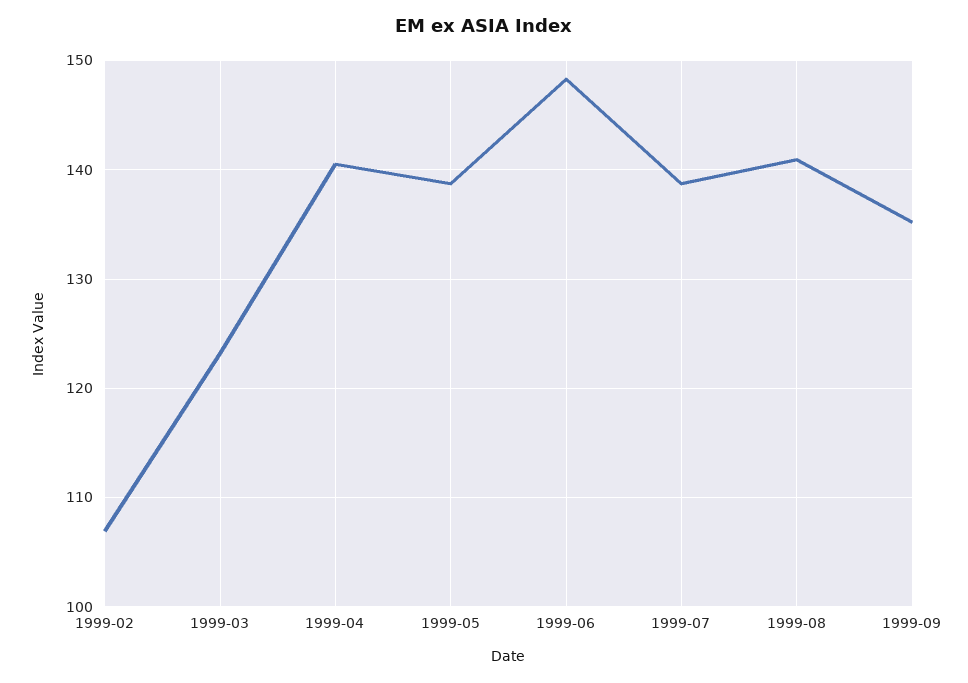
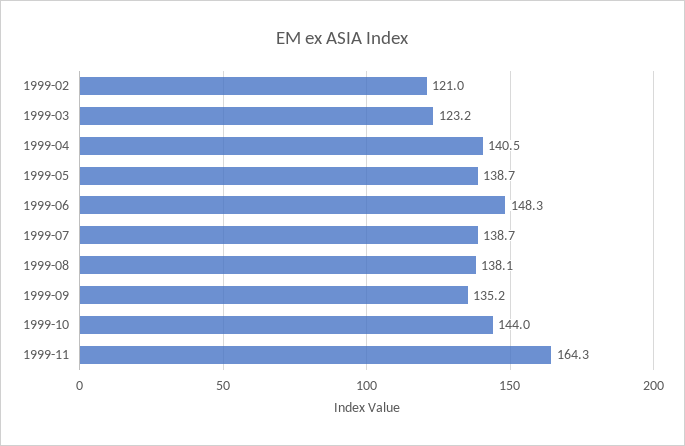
1999-02: 107 -> 121
1999-08: 141 -> 138.1
1999-10: none -> 144
1999-11: none -> 164.3

